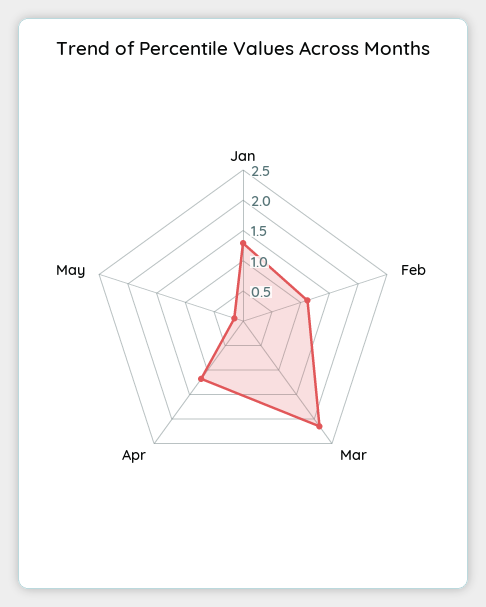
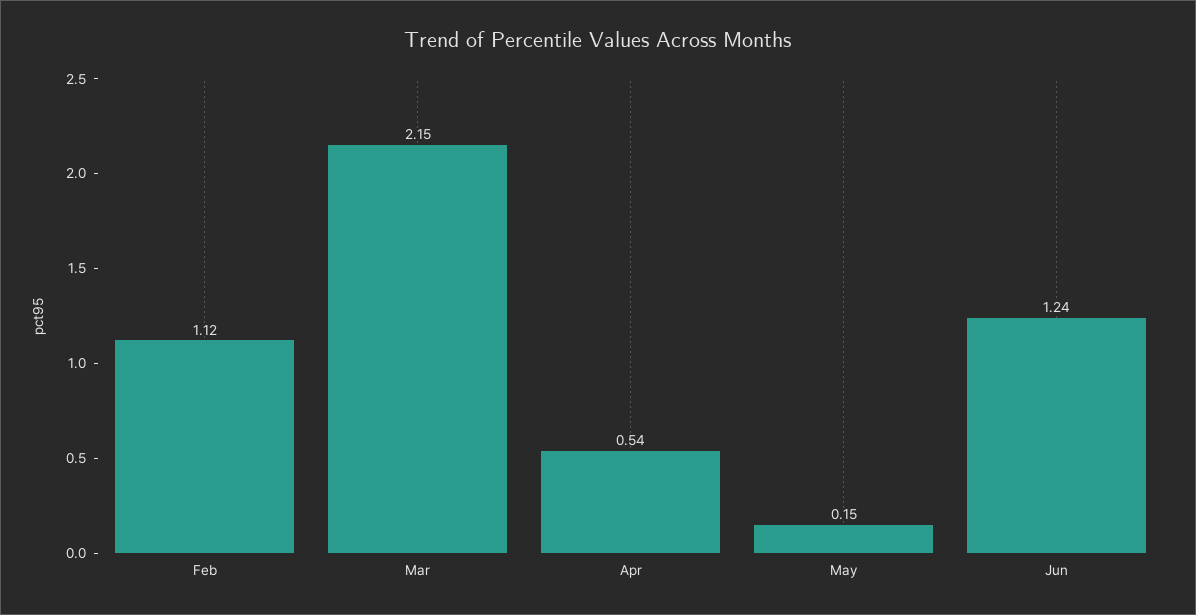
Jan: 1.25 -> none
Apr: 1.25 -> 0.54
Jun: none -> 1.24

